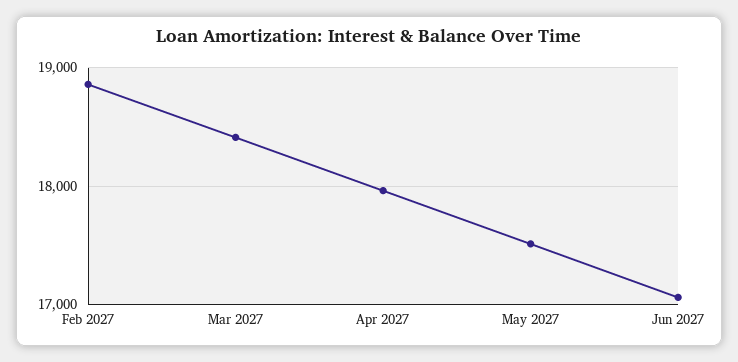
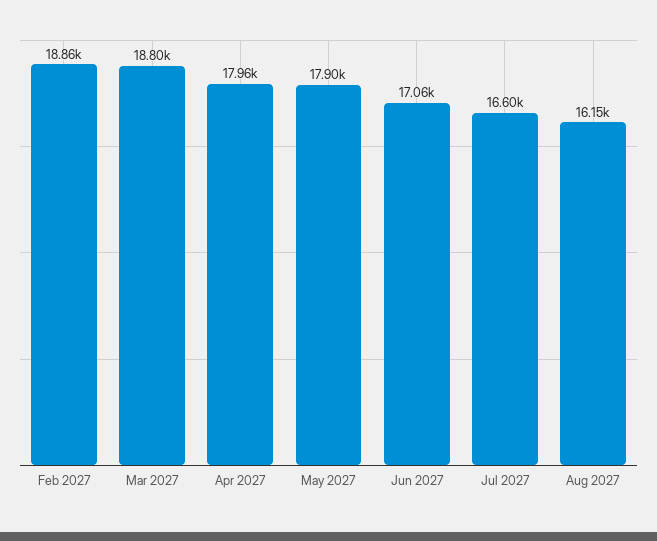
Mar 2027: 18400 -> 18800
May 2027: 17500 -> 17900
Jul 2027: none -> 16600
Aug 2027: none -> 16150

